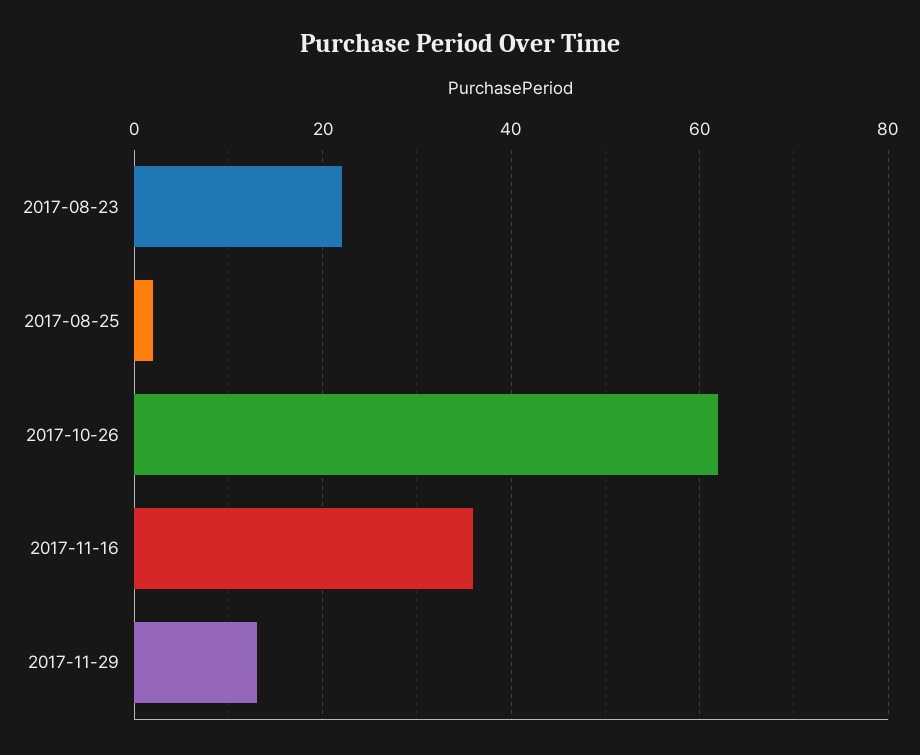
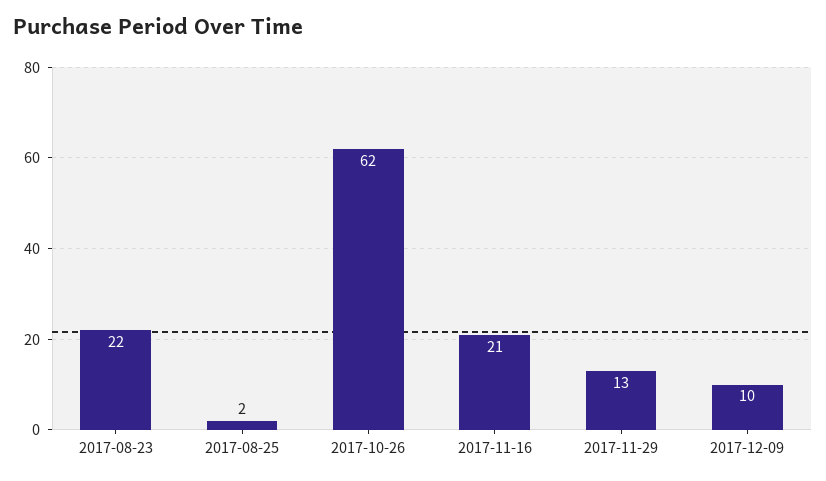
2017-11-16: 35 -> 21
2017-12-09: none -> 10

